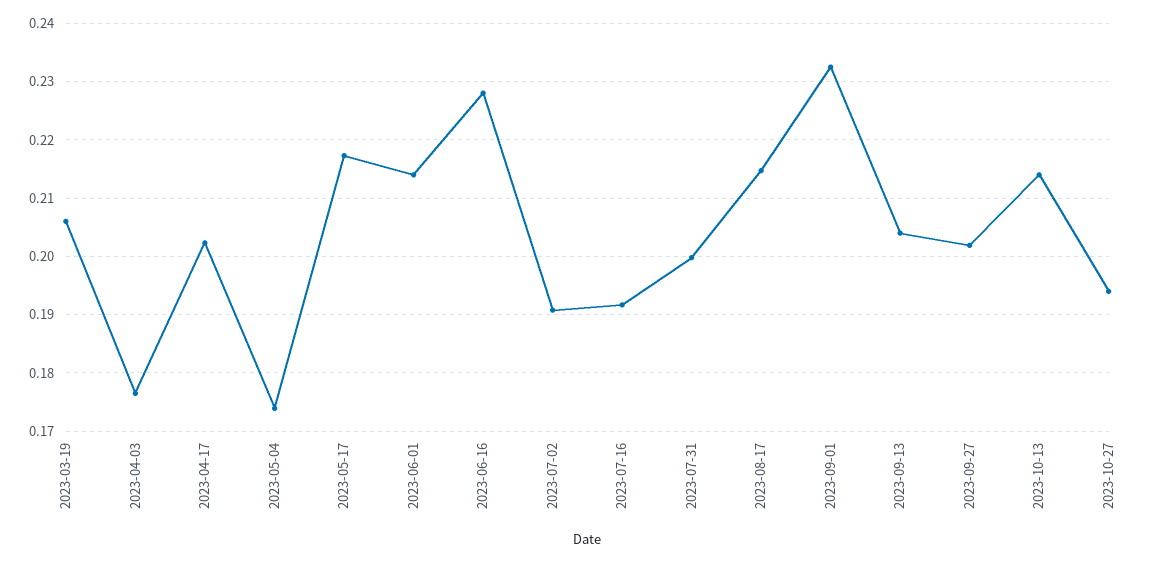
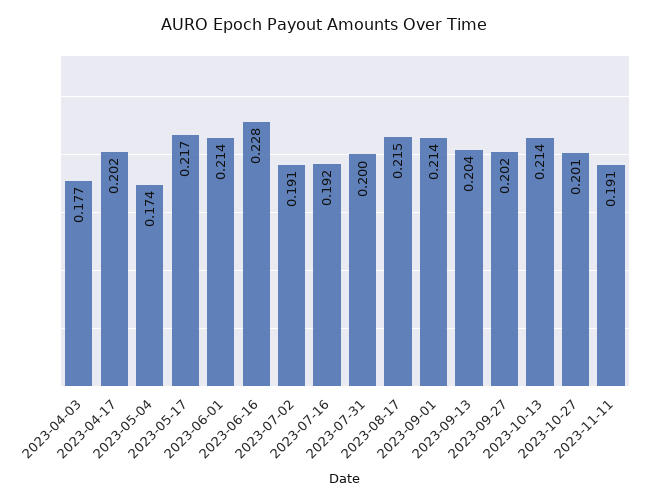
2023-03-19: 0.206 -> none
2023-09-01: 0.232 -> 0.214
2023-10-27: 0.194 -> 0.201
2023-11-11: none -> 0.191

